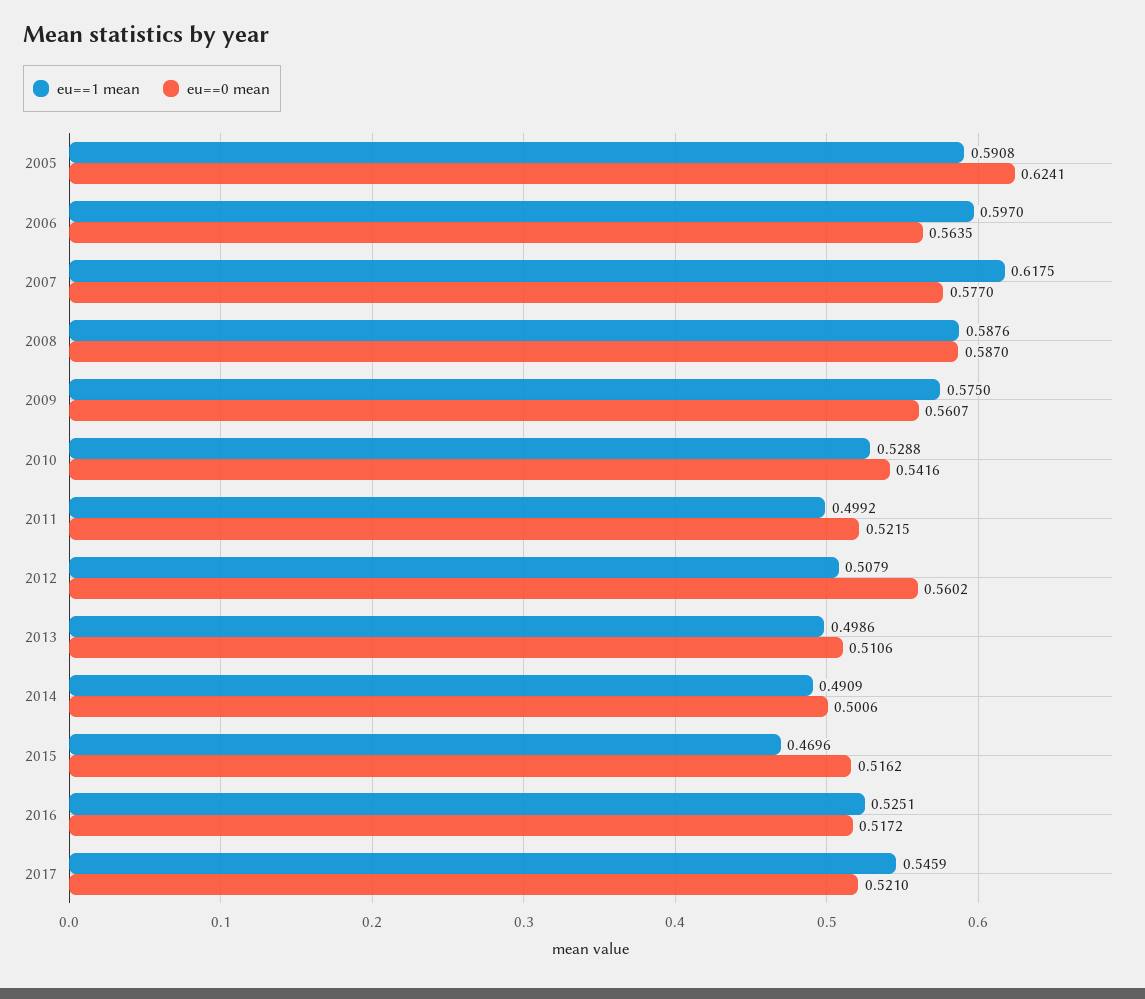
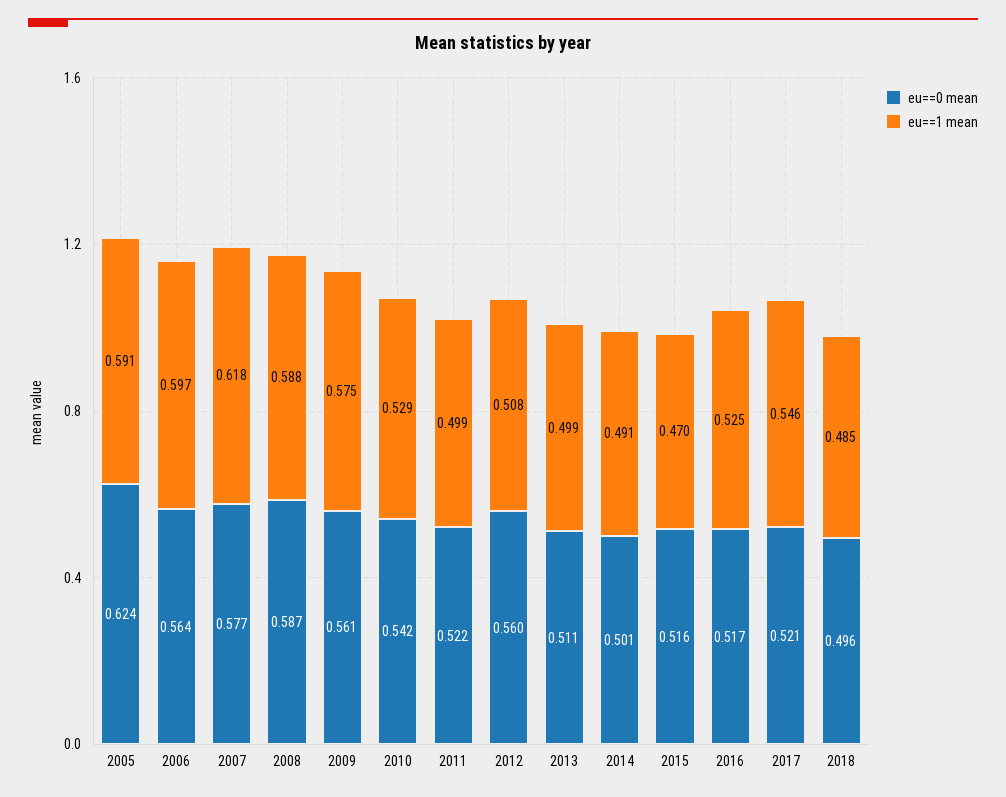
eu==0 mean, 2018: none -> 0.496
eu==1 mean, 2018: none -> 0.485

